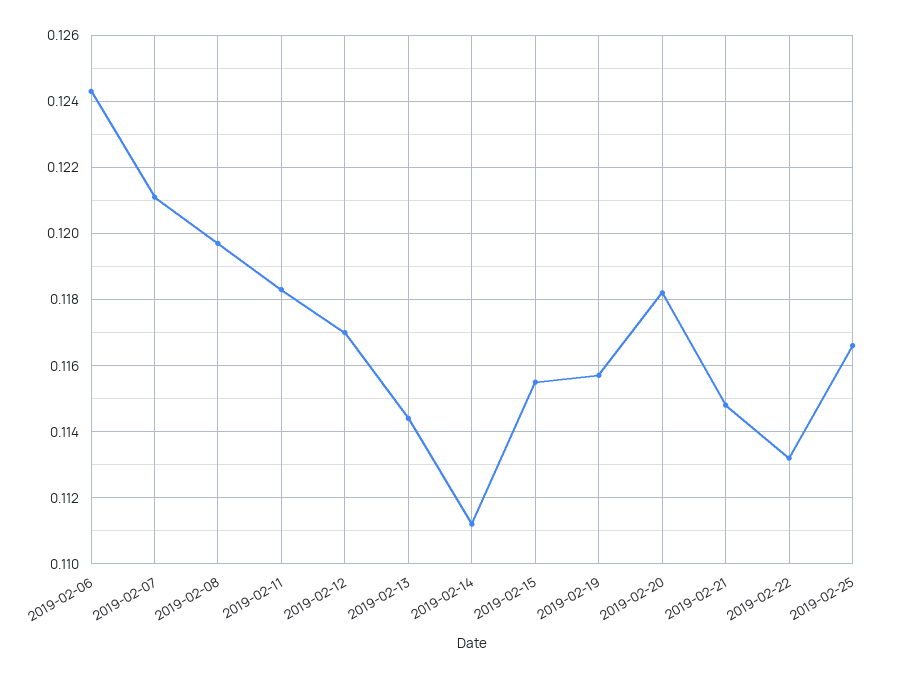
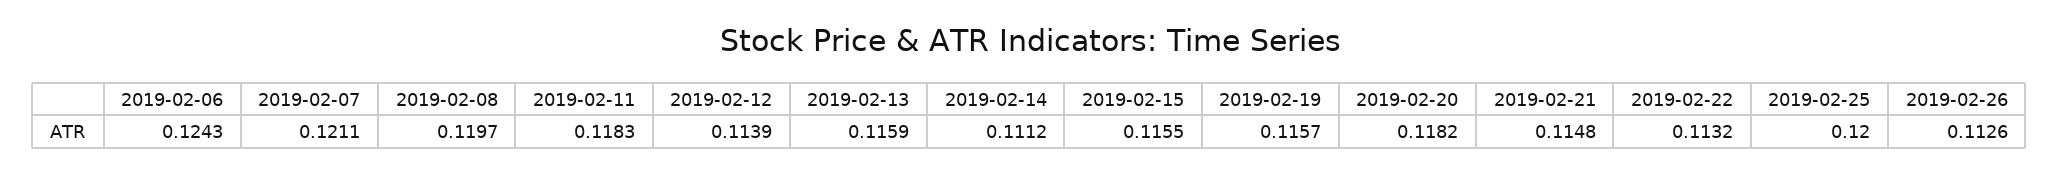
2019-02-12: 0.117 -> 0.1139
2019-02-13: 0.1145 -> 0.1159
2019-02-25: 0.1165 -> 0.12
2019-02-26: none -> 0.1126

